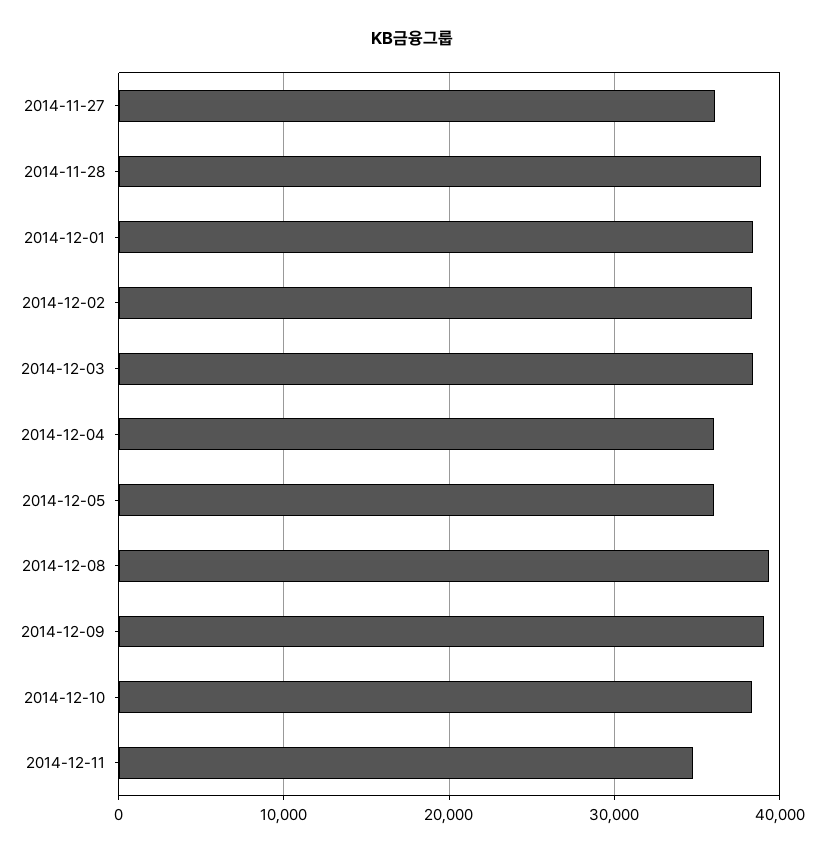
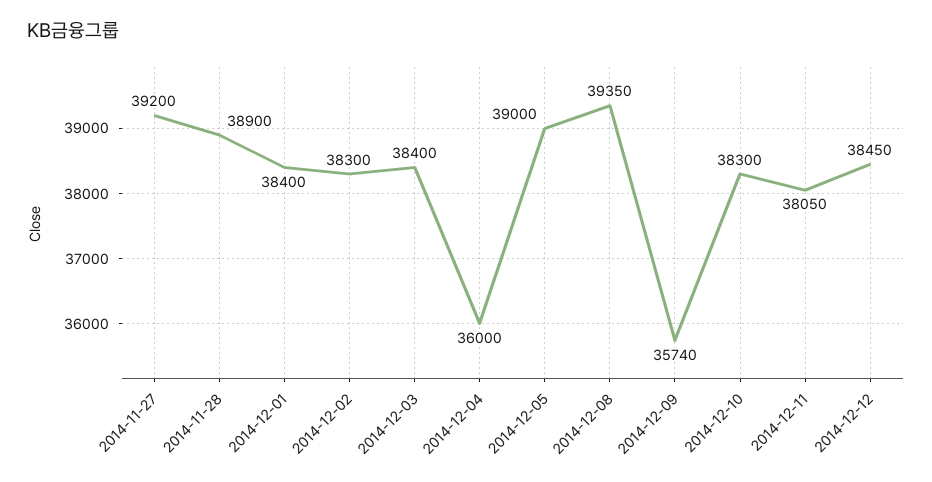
2014-11-27: 36000 -> 39200
2014-12-05: 36000 -> 39000
2014-12-09: 39000 -> 35740
2014-12-11: 35000 -> 38050
2014-12-12: none -> 38450

